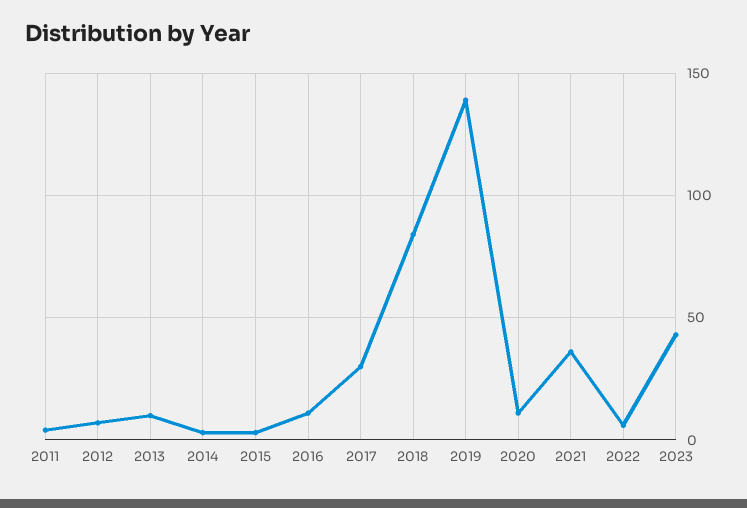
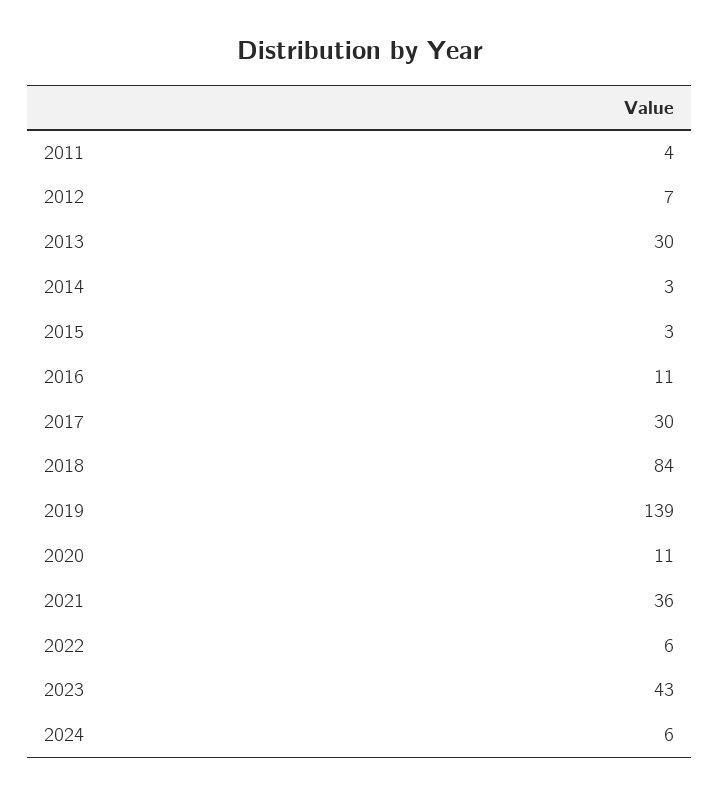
2013: 10 -> 30
2024: none -> 6

